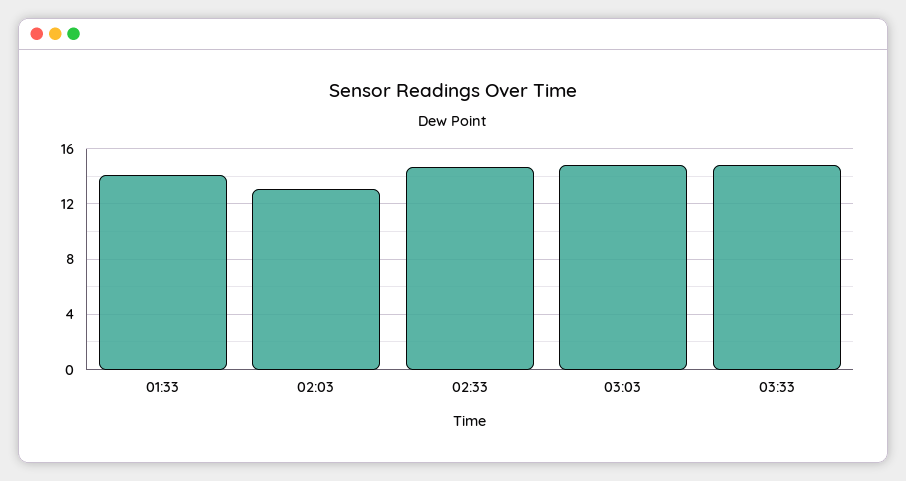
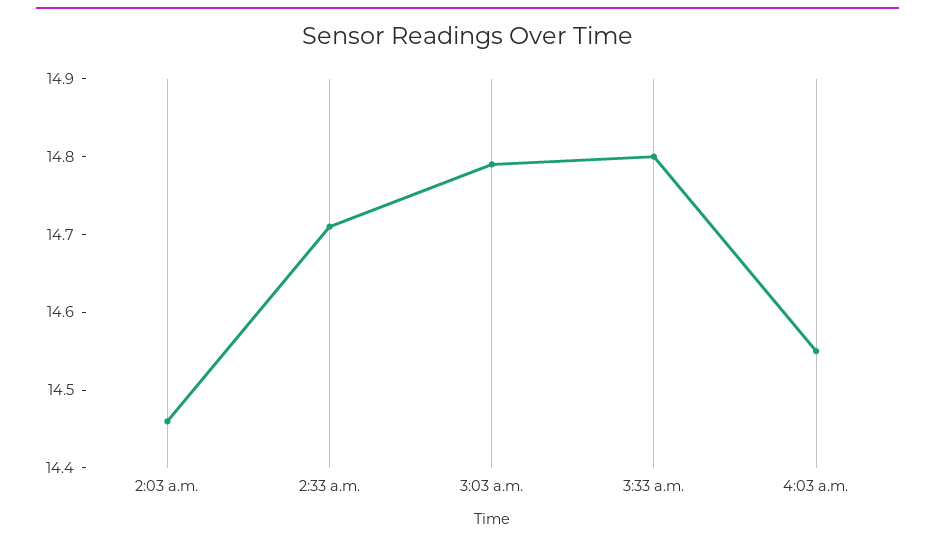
01:33: 14 -> none
02:03: 13 -> 14.45
4:03 a.m.: none -> 14.55

